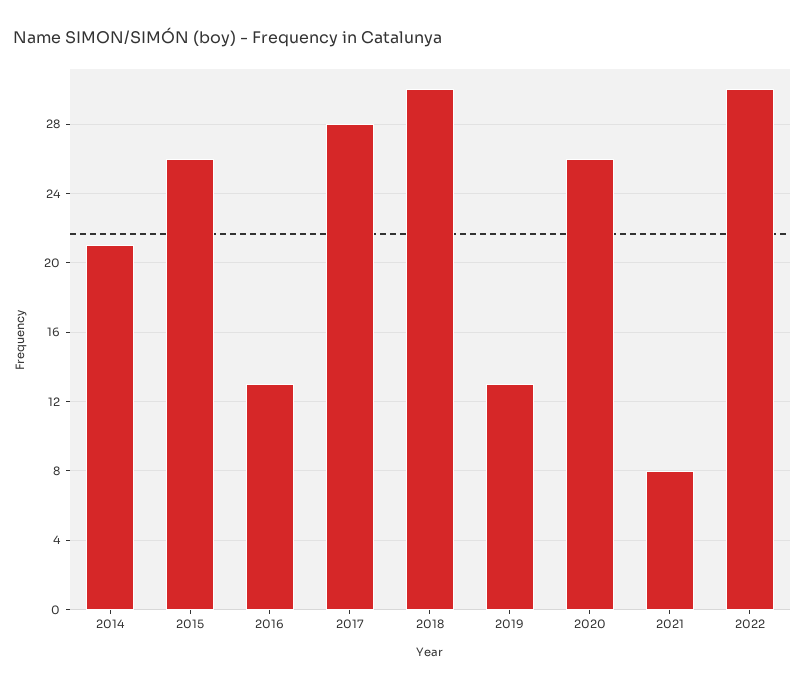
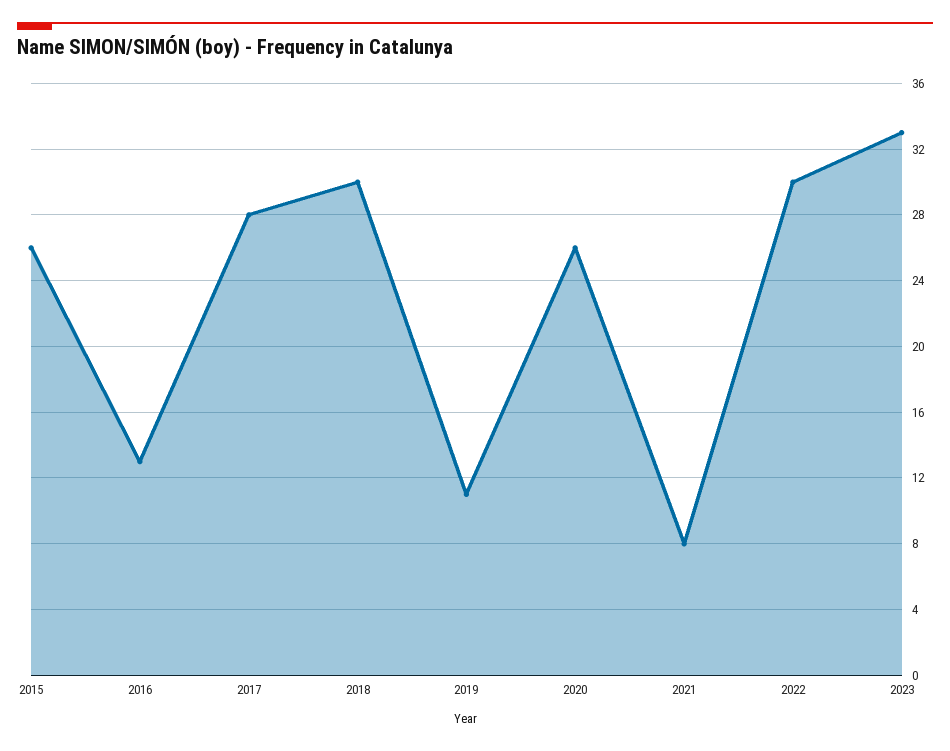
2014: 21 -> none
2019: 13 -> 11
2023: none -> 33

